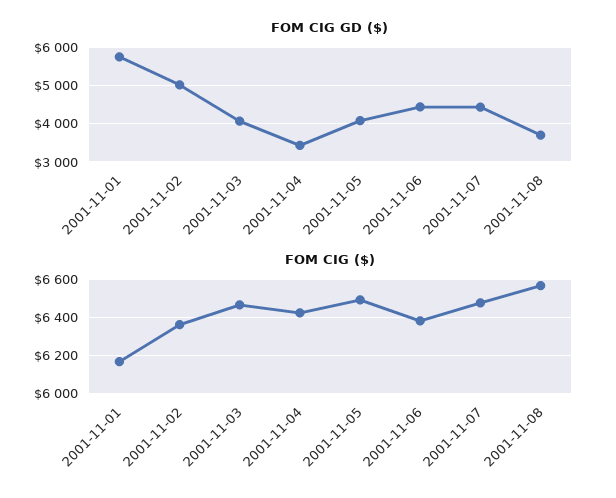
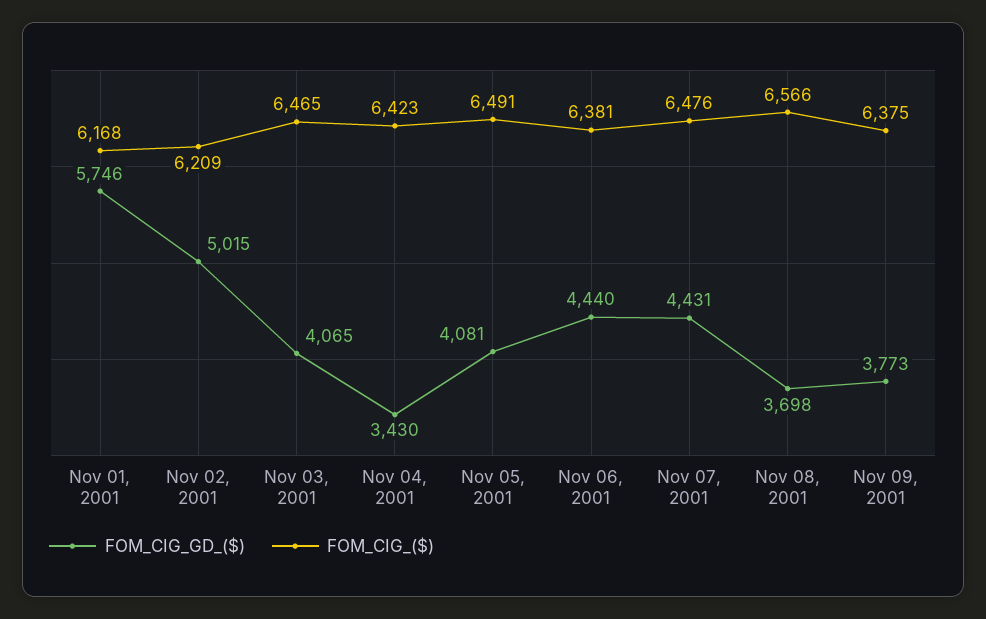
FOM CIG ($), 2001-11-02: 6350 -> 6209
FOM CIG GD ($), Nov 09, 2001: none -> 3773
FOM CIG ($), Nov 09, 2001: none -> 6375

